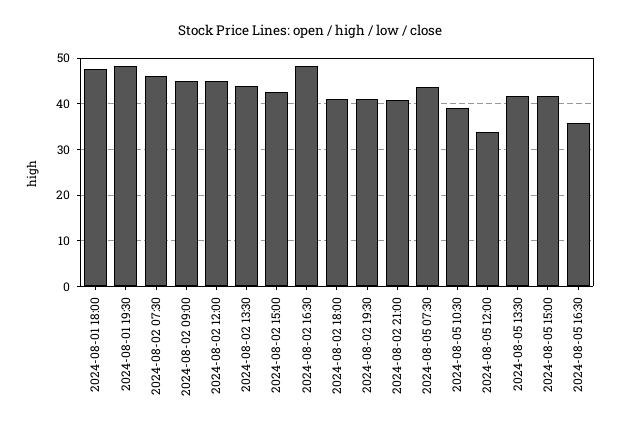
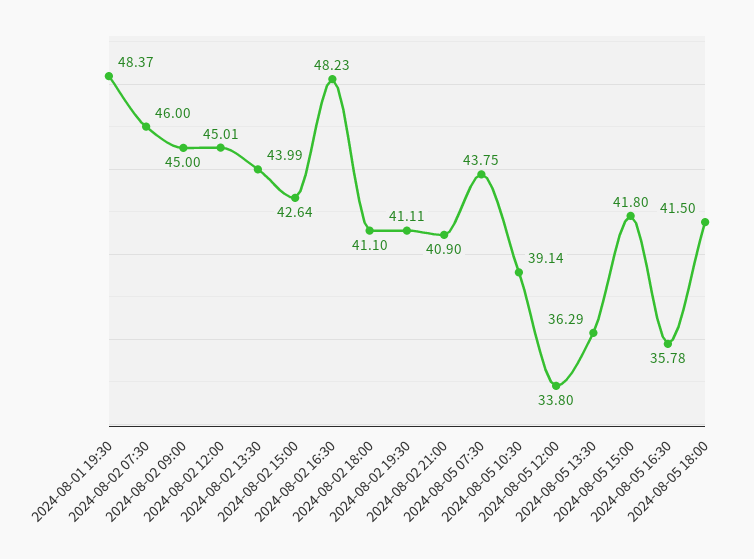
2024-08-01 18:00: 48 -> none
2024-08-05 13:30: 42 -> 36.29
2024-08-05 18:00: none -> 41.5

